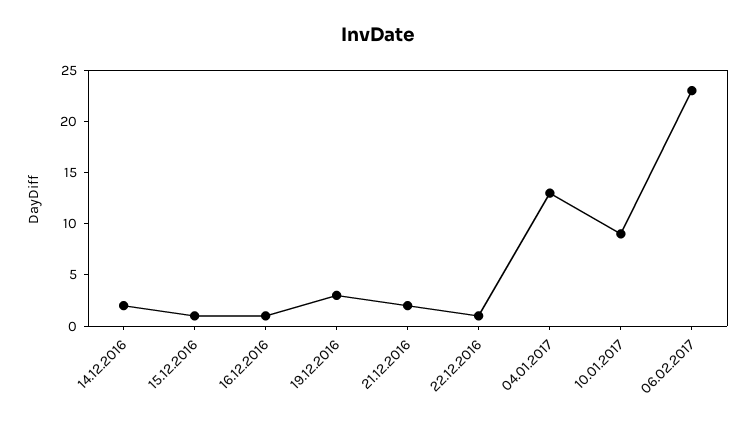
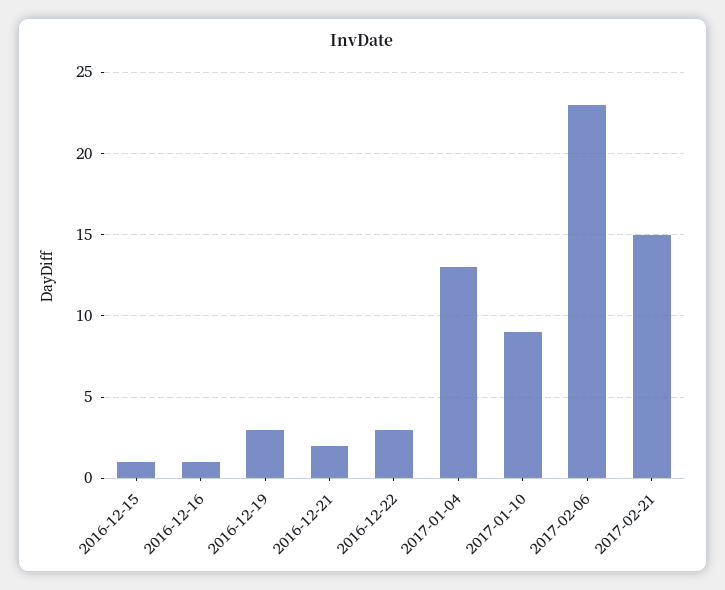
14.12.2016: 2 -> none
22.12.2016: 1 -> 3
2017-02-21: none -> 15

